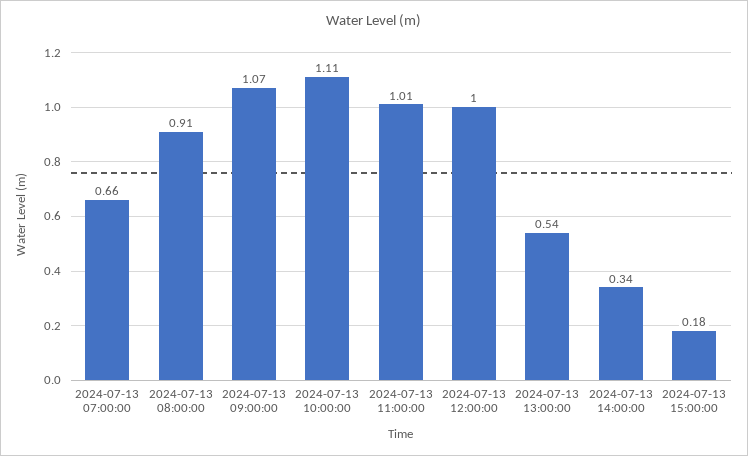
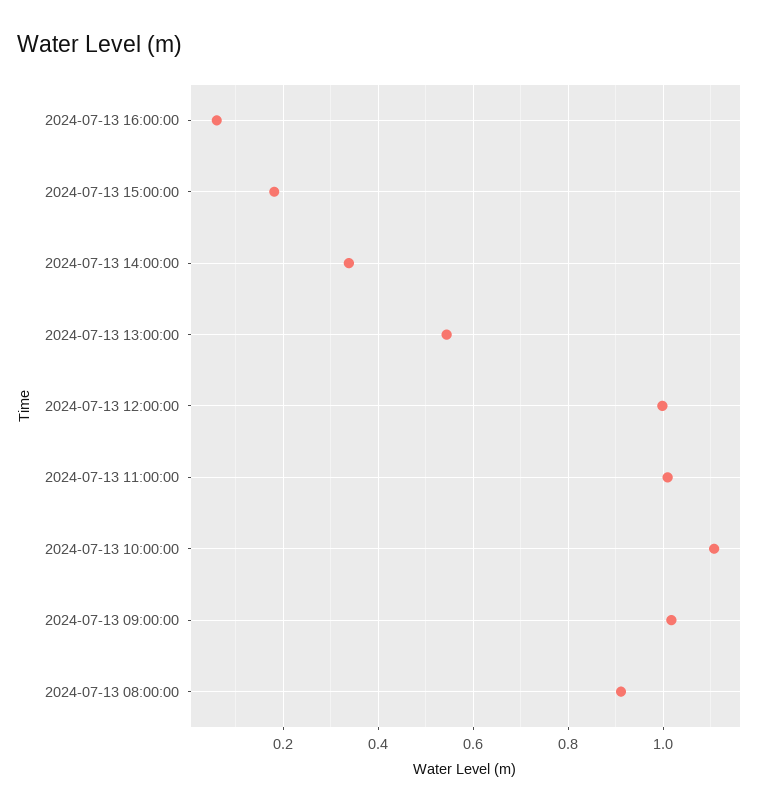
2024-07-13 07:00:00: 0.66 -> none
2024-07-13 09:00:00: 1.07 -> 1.02
2024-07-13 16:00:00: none -> 0.06

